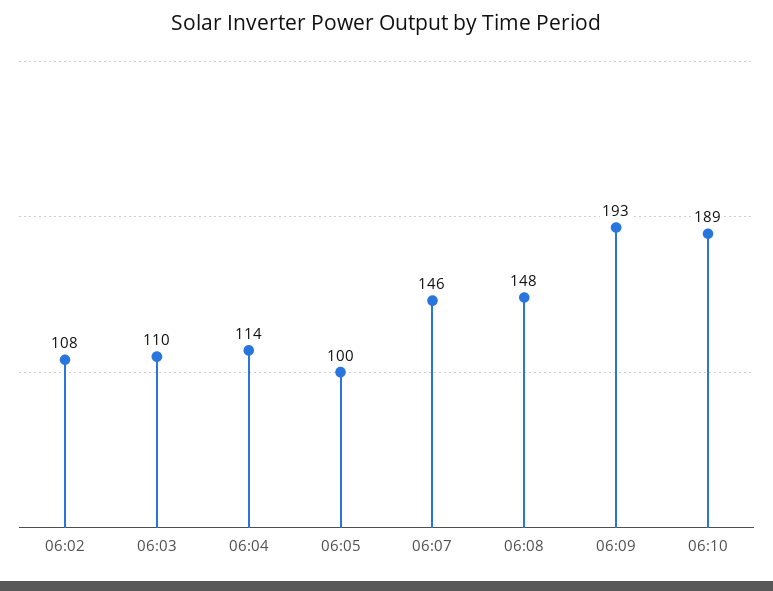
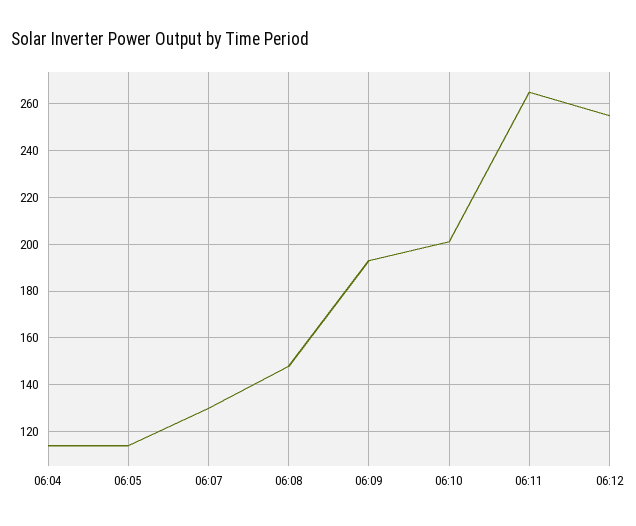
06:02: 108 -> none
06:03: 110 -> none
06:05: 100 -> 115
06:07: 146 -> 130
06:10: 189 -> 200
06:11: none -> 265
06:12: none -> 255

